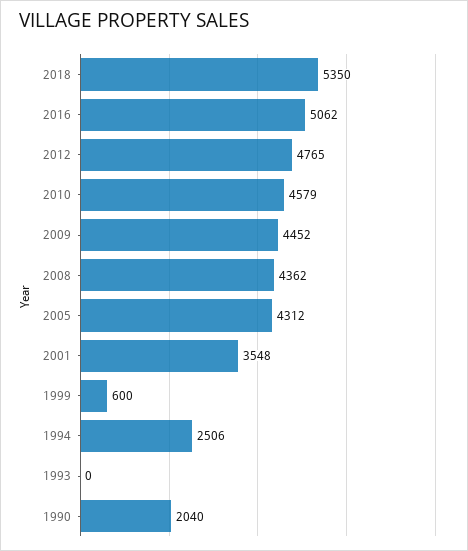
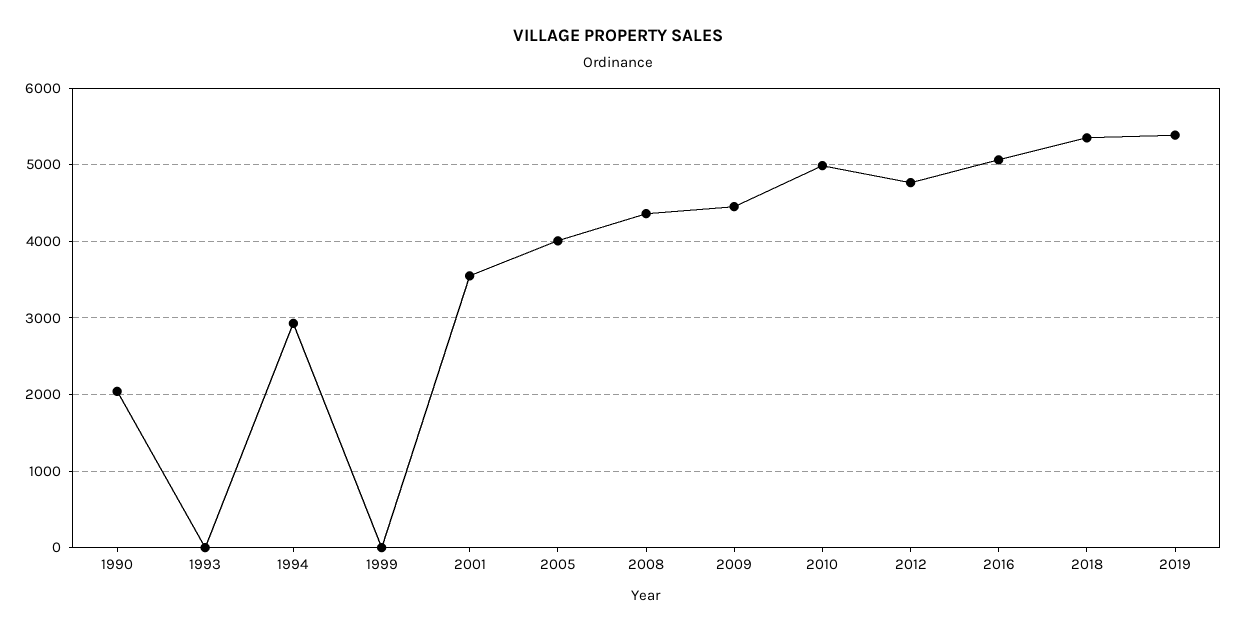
2010: 4579 -> 5000
2005: 4312 -> 4000
1999: 600 -> 0
1994: 2506 -> 2900
2019: none -> 5400

